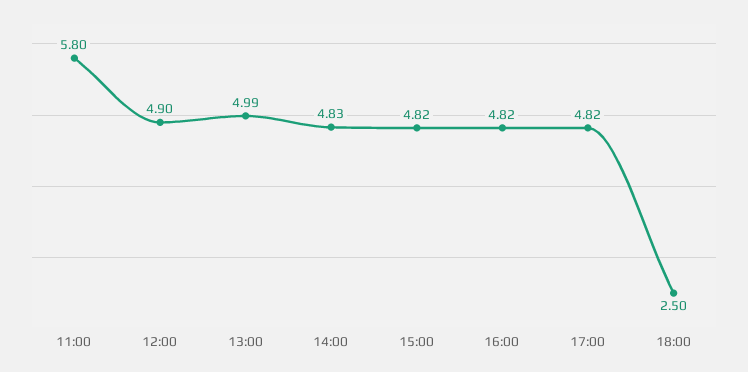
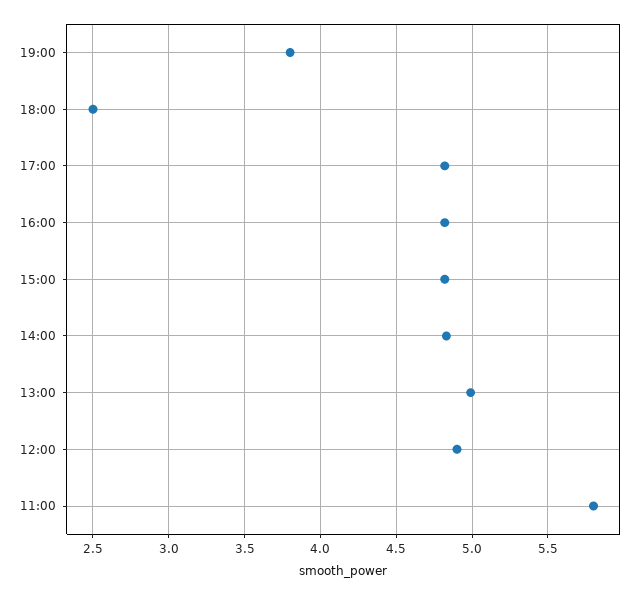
19:00: none -> 3.8

